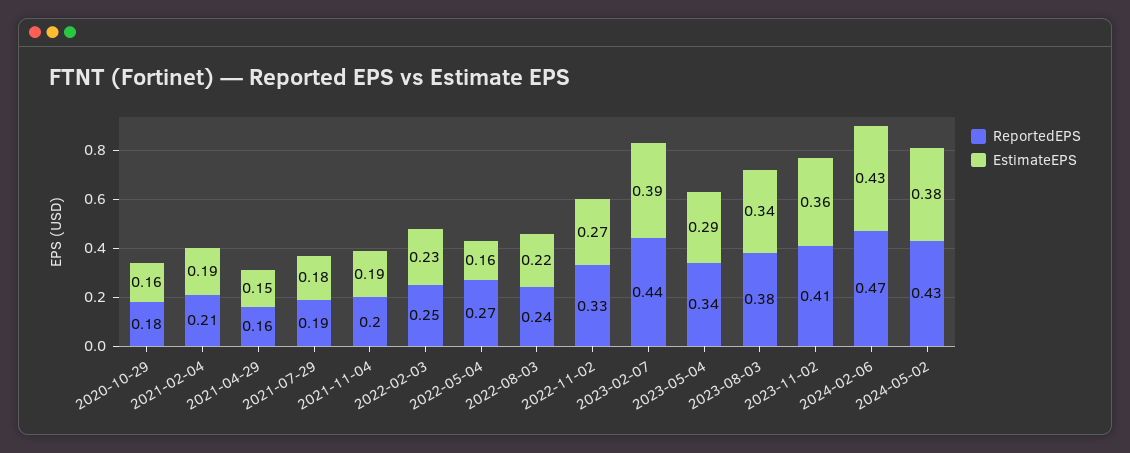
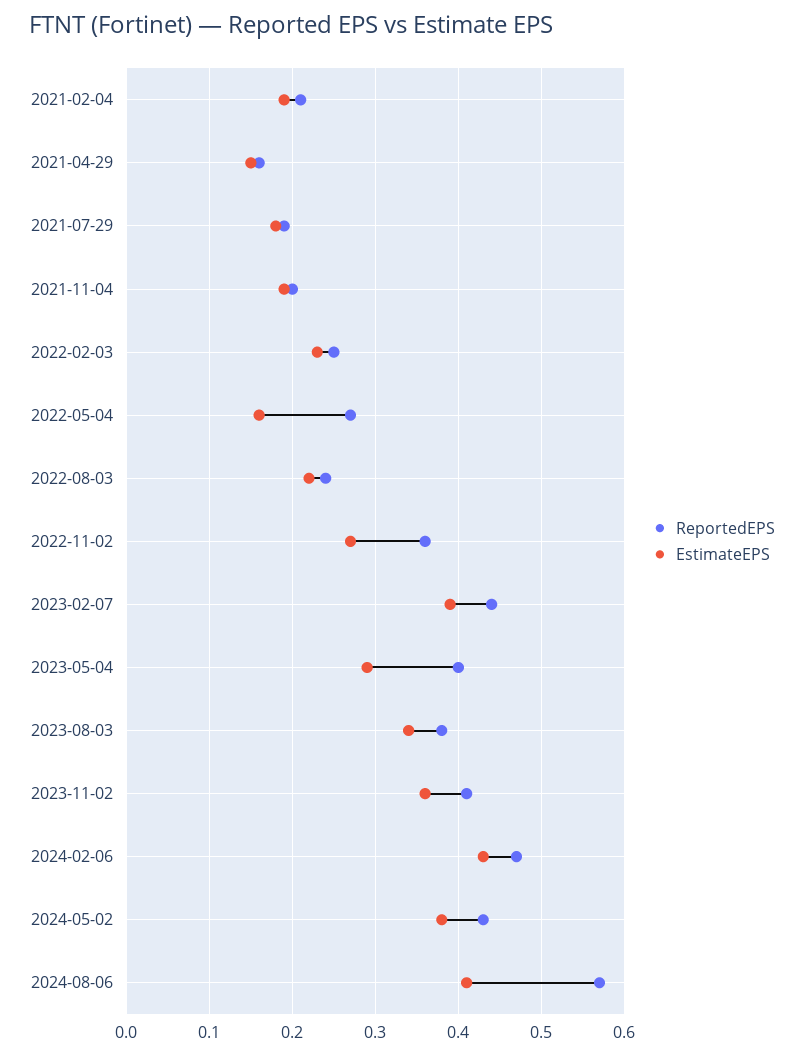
ReportedEPS, 2020-10-29: 0.18 -> none
EstimateEPS, 2020-10-29: 0.16 -> none
ReportedEPS, 2022-11-02: 0.33 -> 0.36
ReportedEPS, 2023-05-04: 0.34 -> 0.4
ReportedEPS, 2024-08-06: none -> 0.57
EstimateEPS, 2024-08-06: none -> 0.41

